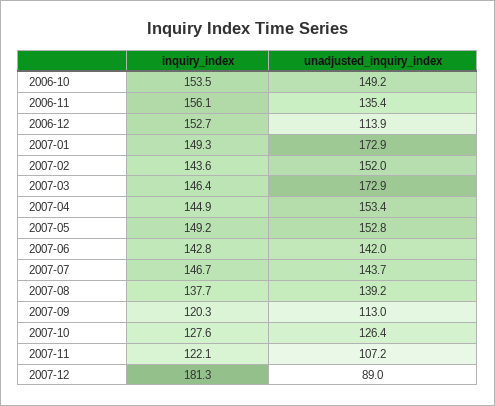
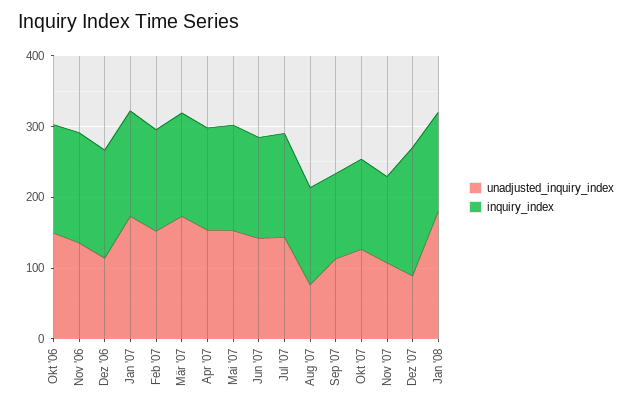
unadjusted_inquiry_index, 2007-08: 139.2 -> 80
unadjusted_inquiry_index, Jan '08: none -> 180
inquiry_index, Jan '08: none -> 140

